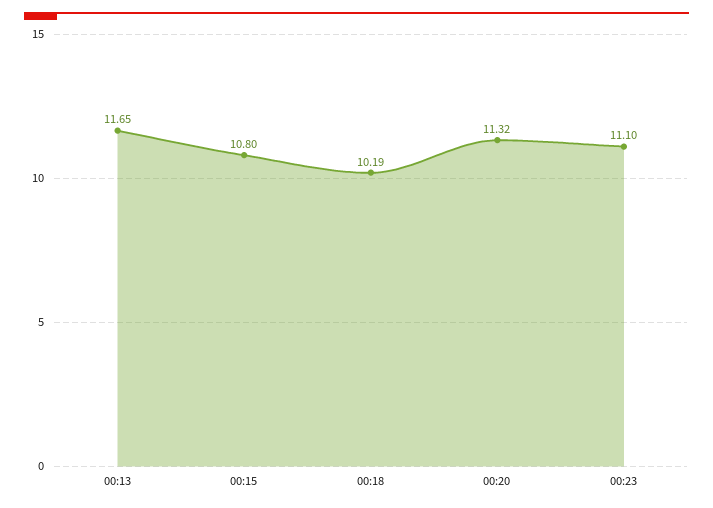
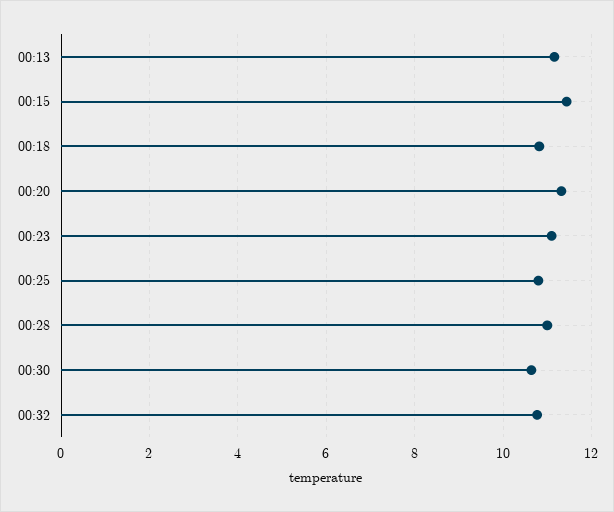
00:13: 11.65 -> 11.2
00:15: 10.8 -> 11.4
00:18: 10.19 -> 10.8
00:25: none -> 10.8
00:28: none -> 11
00:30: none -> 10.6
00:32: none -> 10.8

